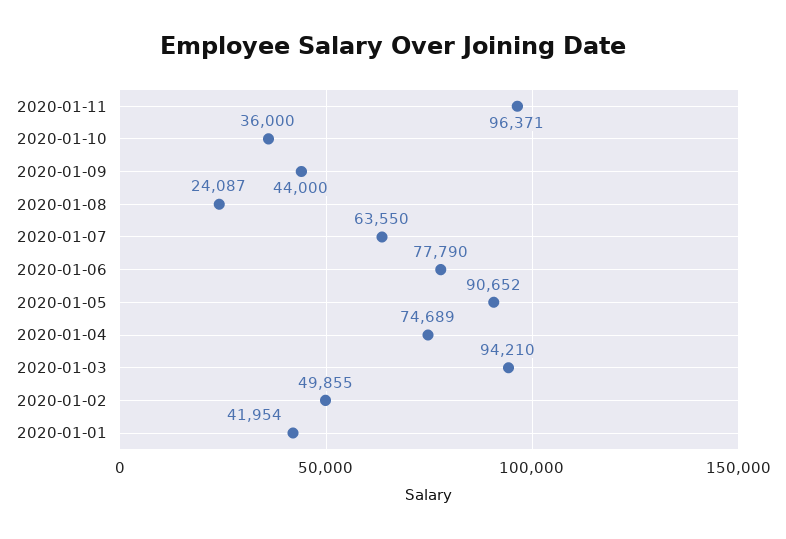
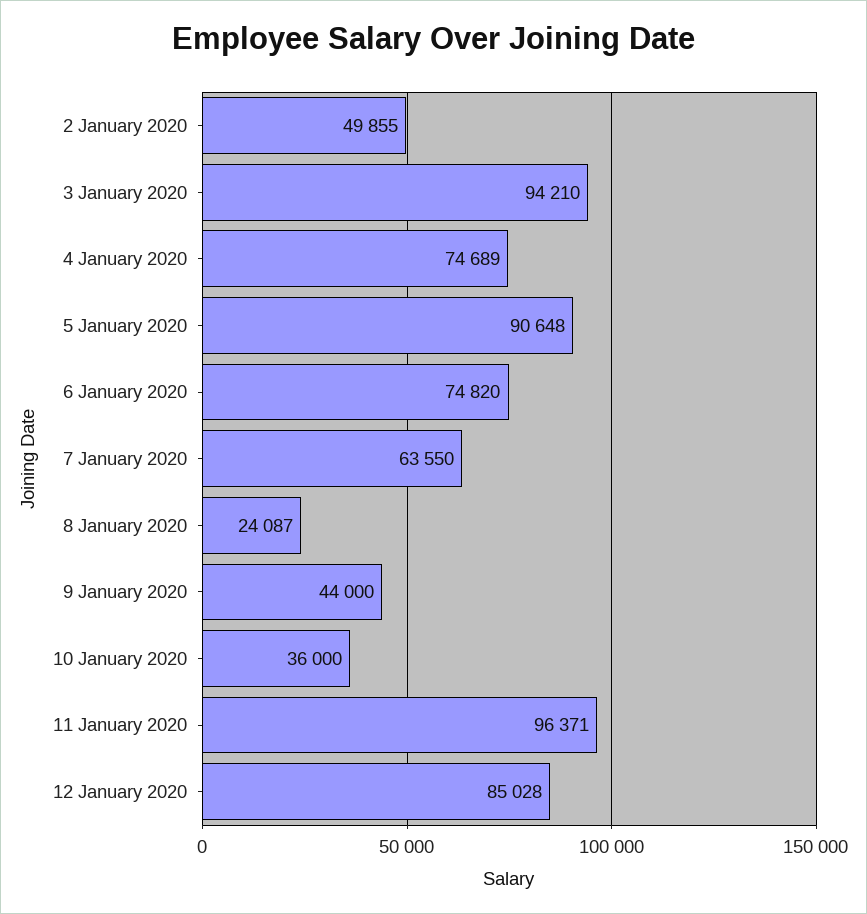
2020-01-06: 77790 -> 74820
2020-01-05: 90652 -> 90648
2020-01-01: 41954 -> none
12 January 2020: none -> 85028

